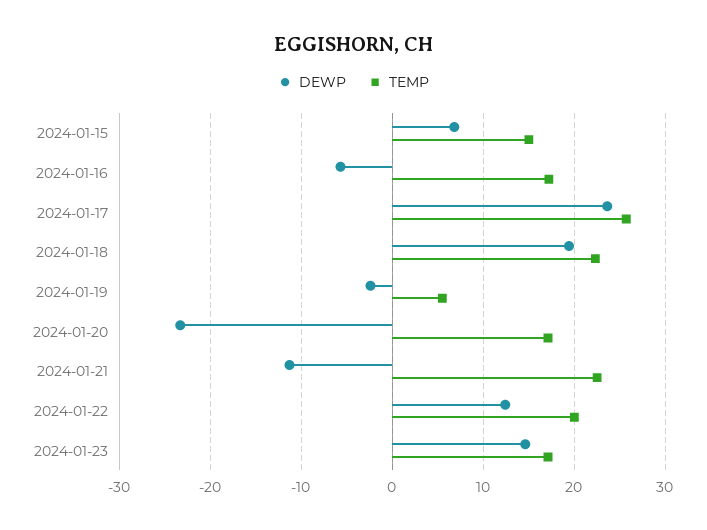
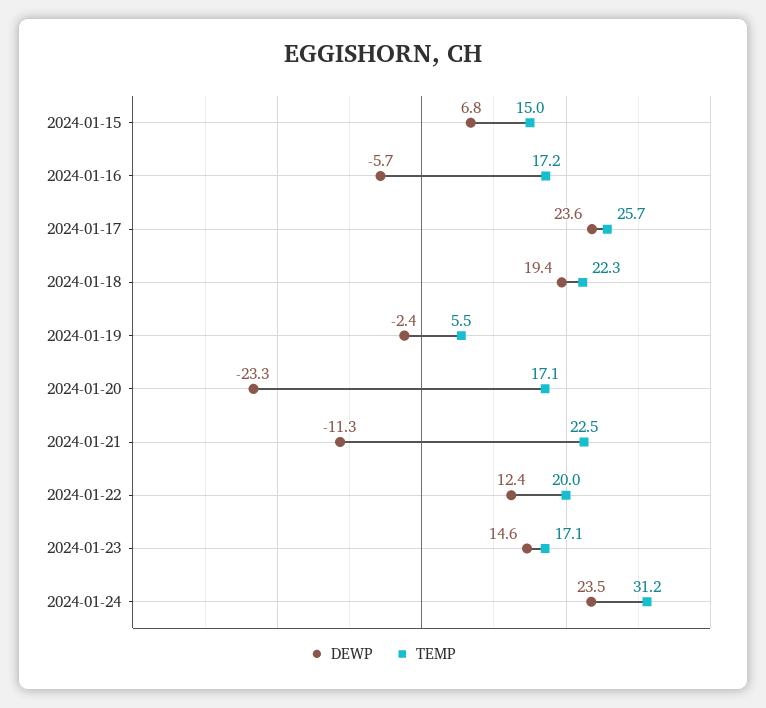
DEWP, 2024-01-24: none -> 23.5
TEMP, 2024-01-24: none -> 31.2

